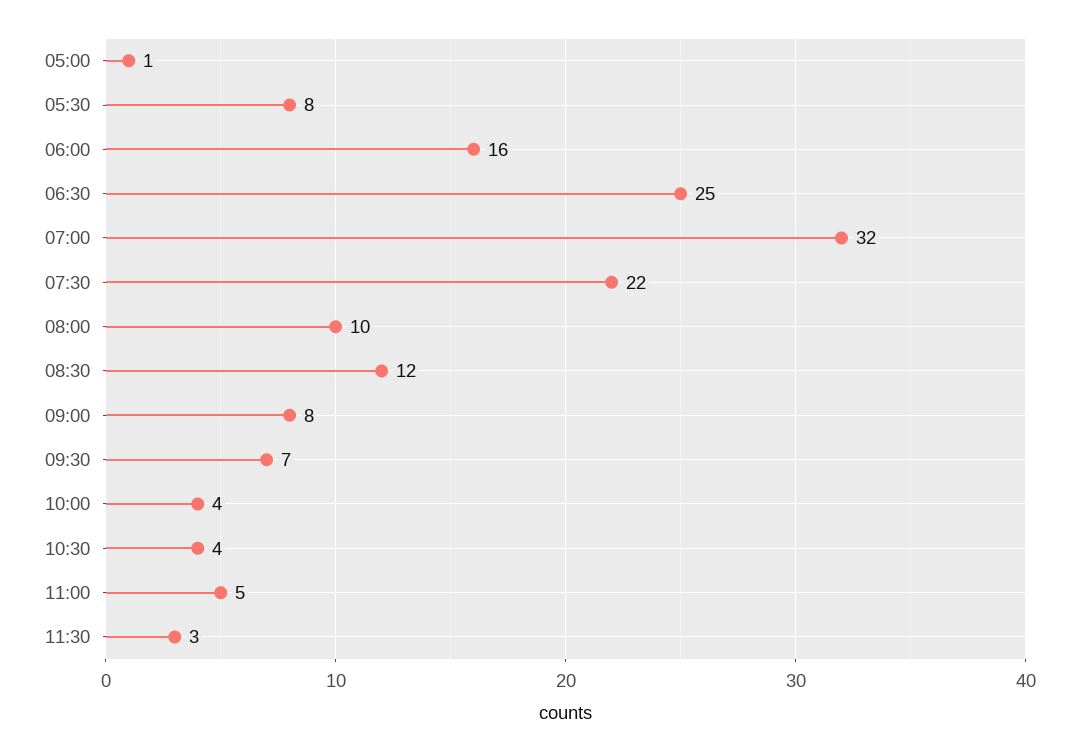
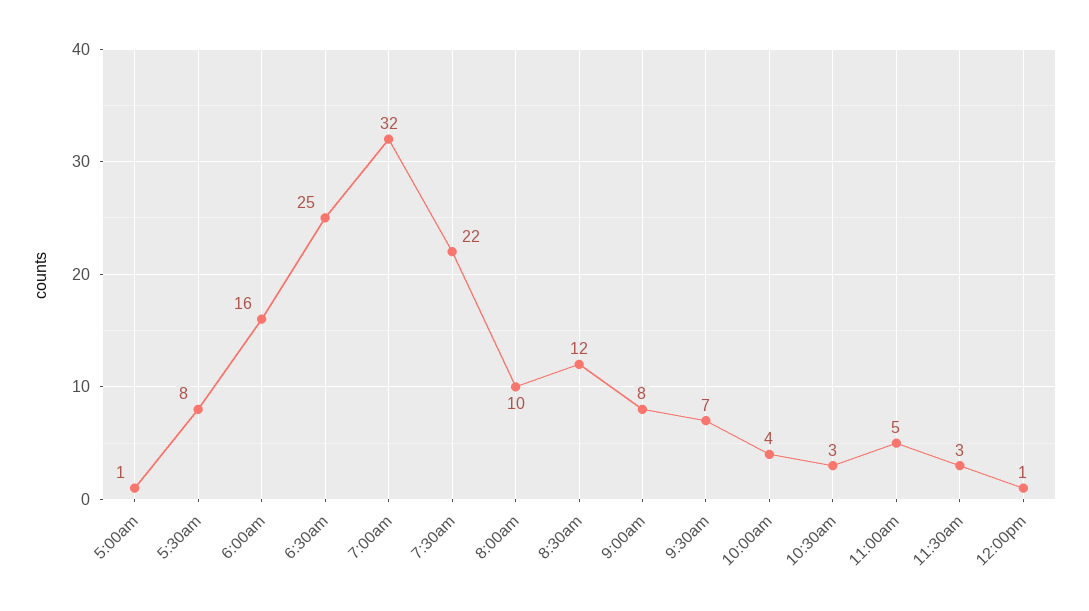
10:30: 4 -> 3
12:00pm: none -> 1

